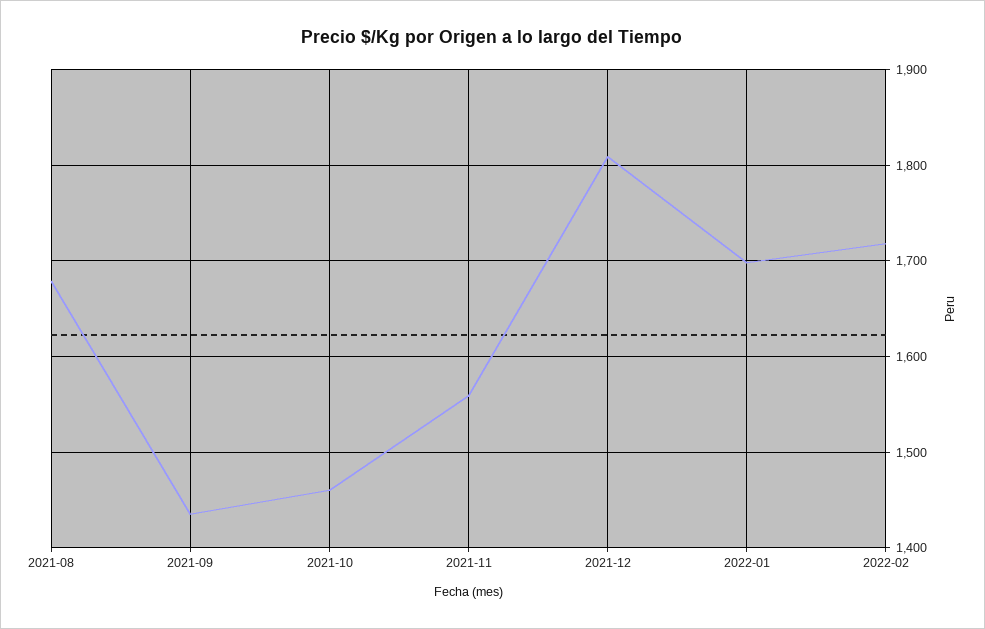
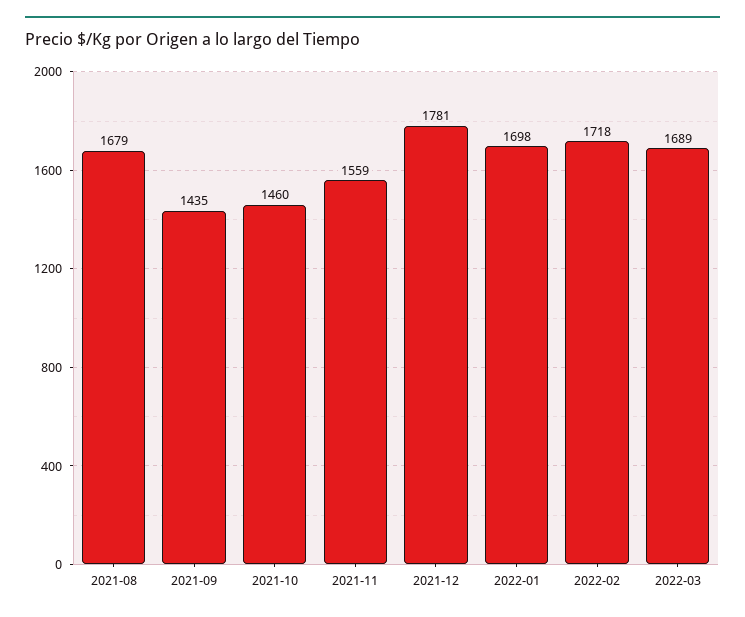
2021-12: 1810 -> 1781
2022-03: none -> 1689

